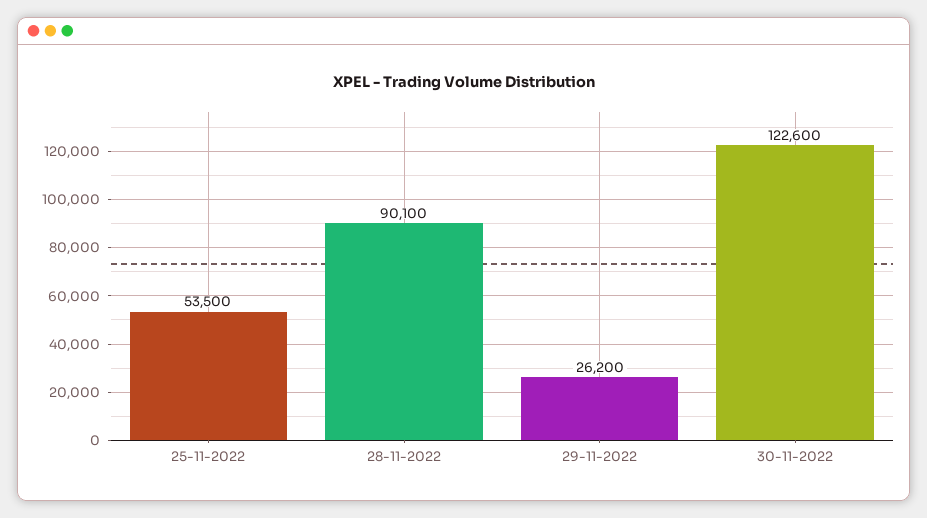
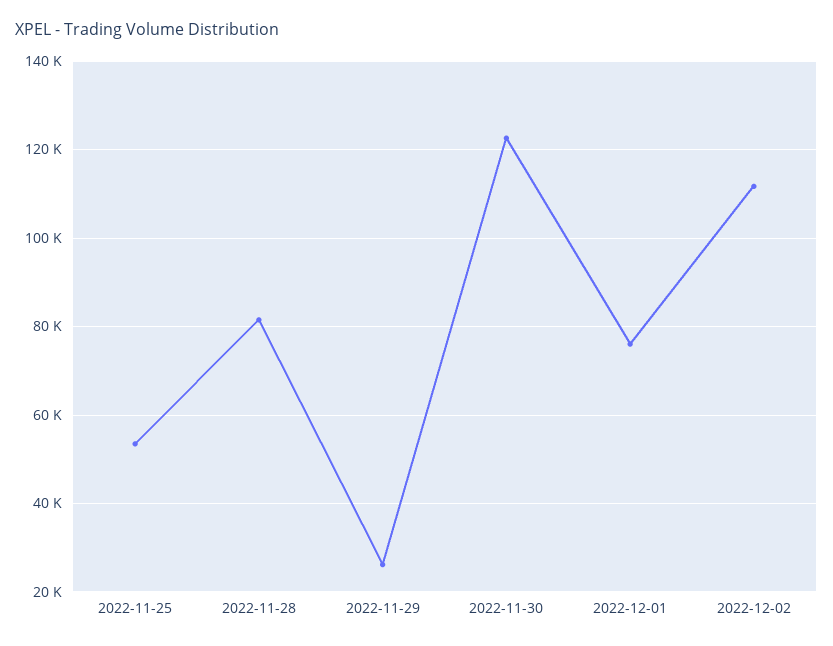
28-11-2022: 90100 -> 82000
2022-12-01: none -> 76000
2022-12-02: none -> 112000

